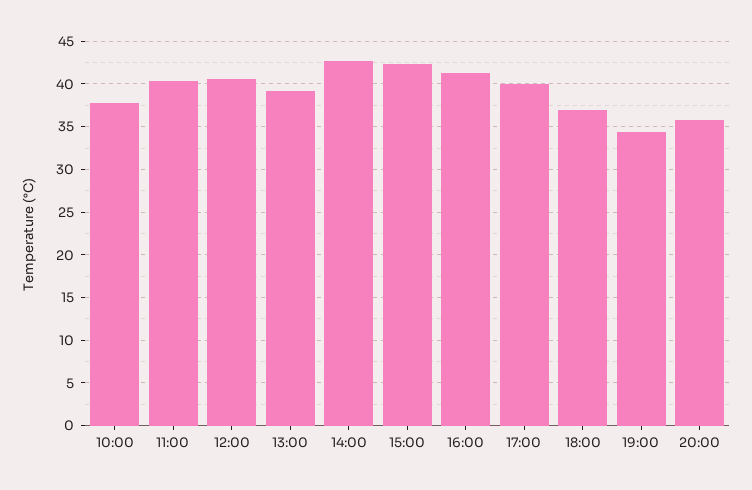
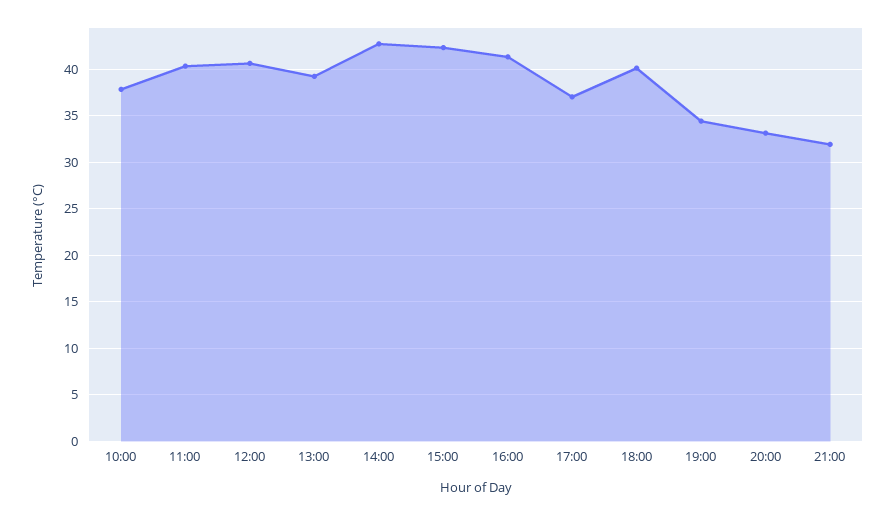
17:00: 40 -> 37
18:00: 37 -> 40
20:00: 36 -> 33
21:00: none -> 32

